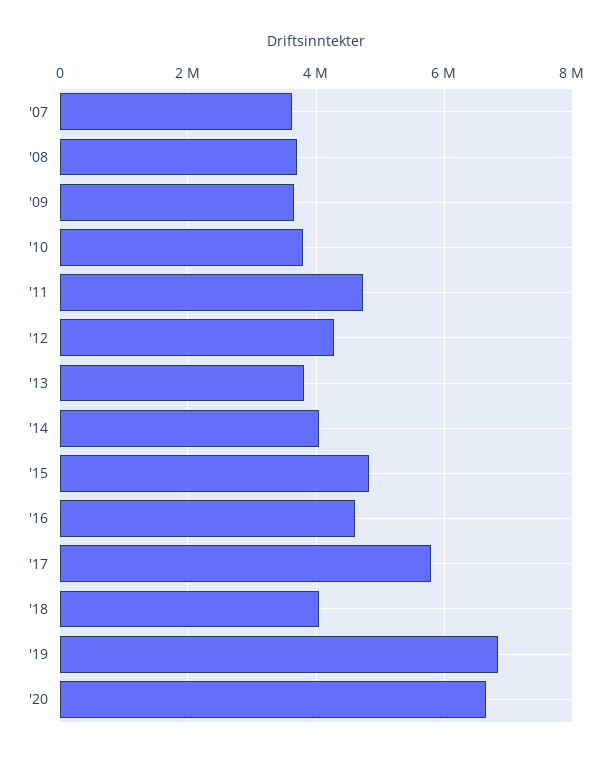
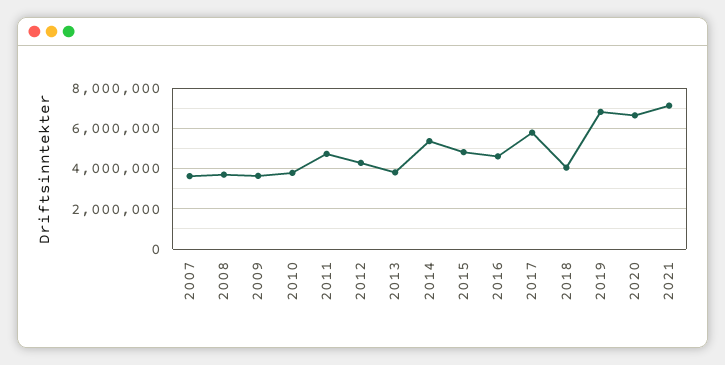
'14: 4000000 -> 5500000
2021: none -> 7000000

